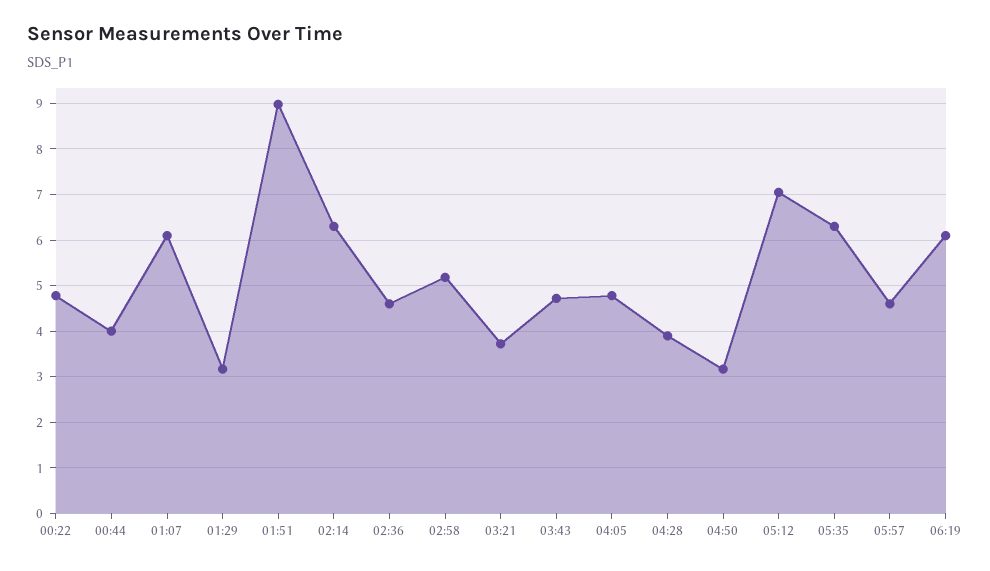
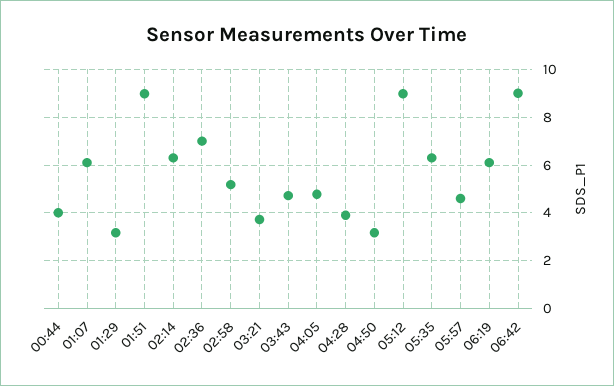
00:22: 4.8 -> none
02:36: 4.6 -> 7
05:12: 7 -> 9
06:42: none -> 9

